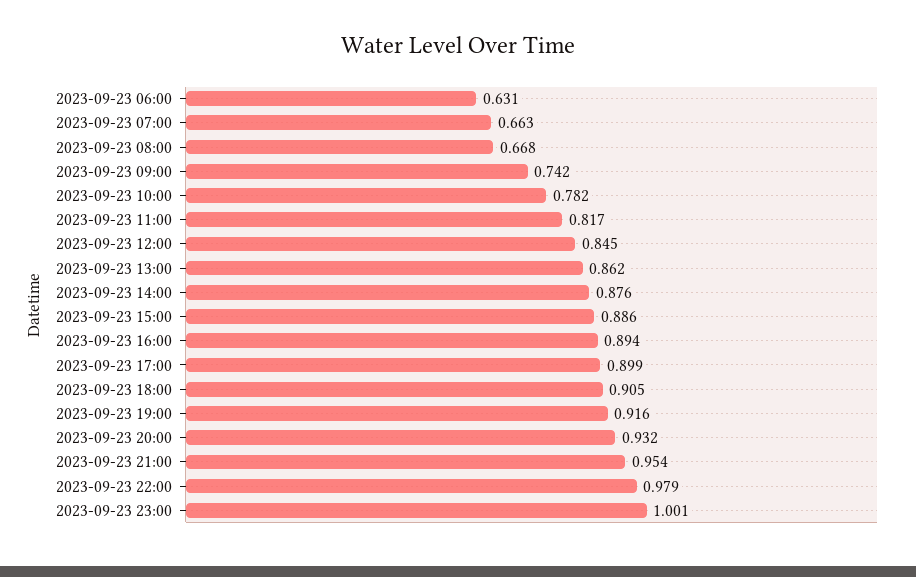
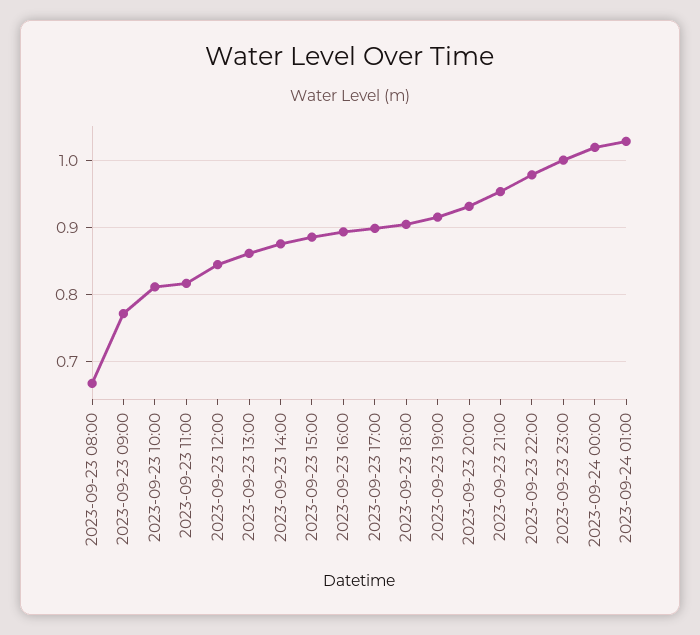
2023-09-23 06:00: 0.631 -> none
2023-09-23 07:00: 0.663 -> none
2023-09-23 09:00: 0.742 -> 0.77
2023-09-23 10:00: 0.782 -> 0.81
2023-09-24 00:00: none -> 1.02
2023-09-24 01:00: none -> 1.03

